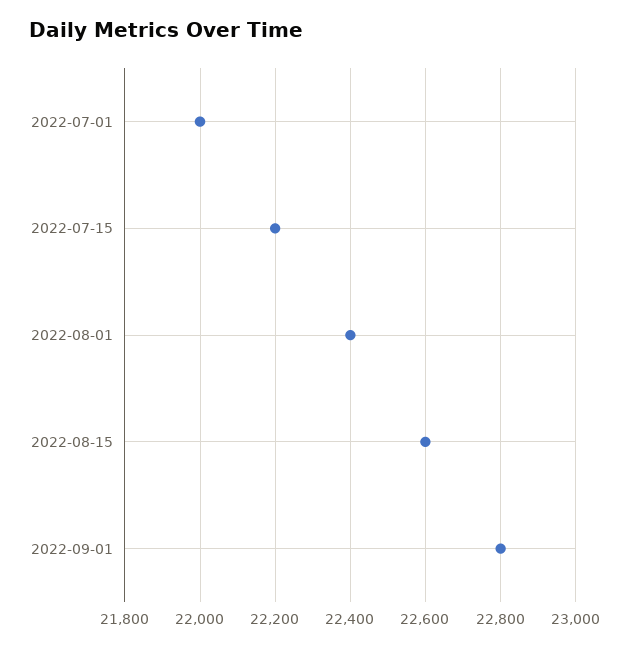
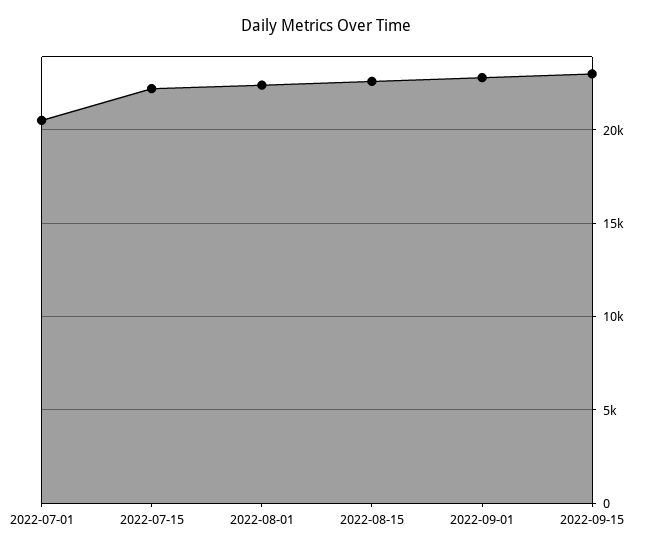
2022-07-01: 22000 -> 20500
2022-09-15: none -> 23000

